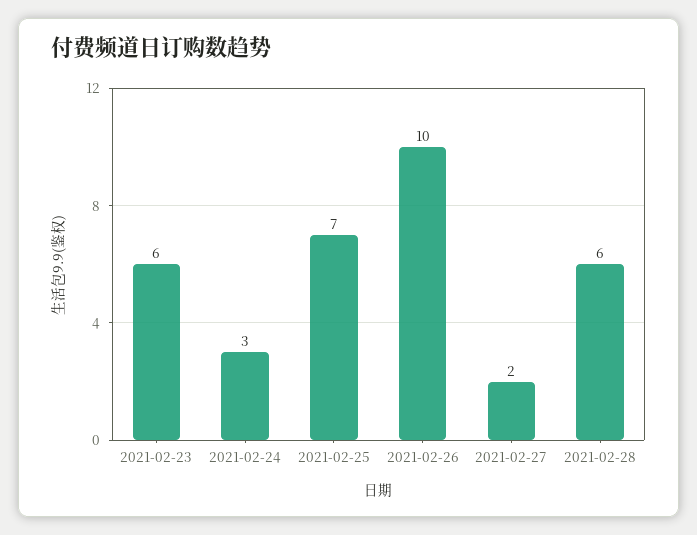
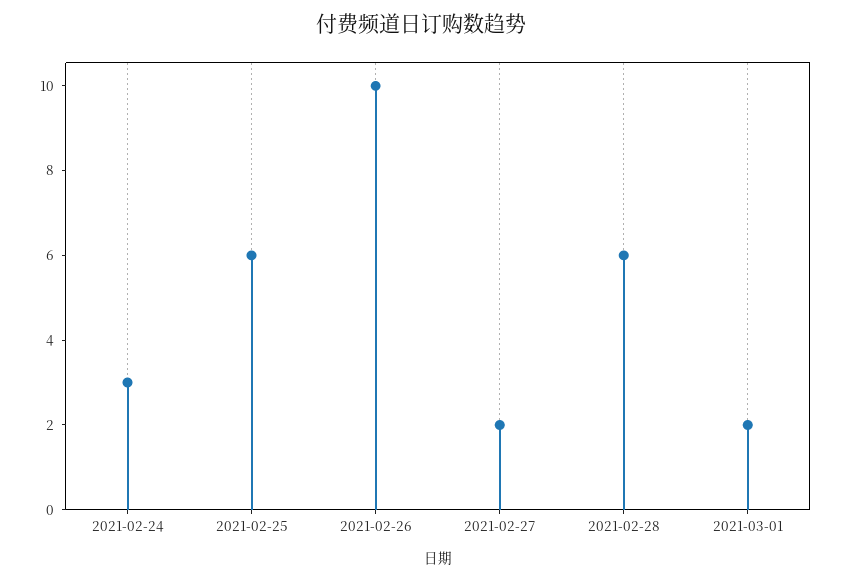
2021-02-23: 6 -> none
2021-02-25: 7 -> 6
2021-03-01: none -> 2

